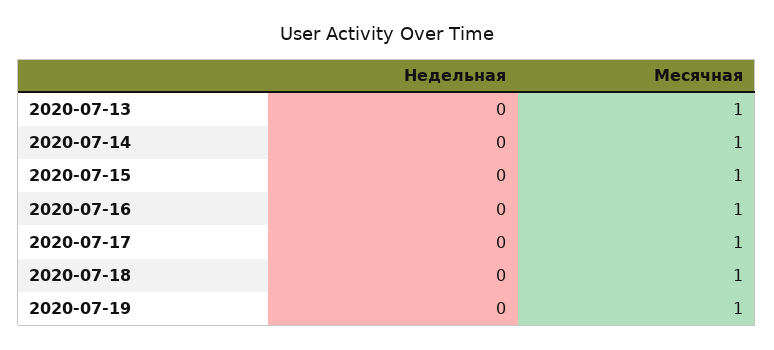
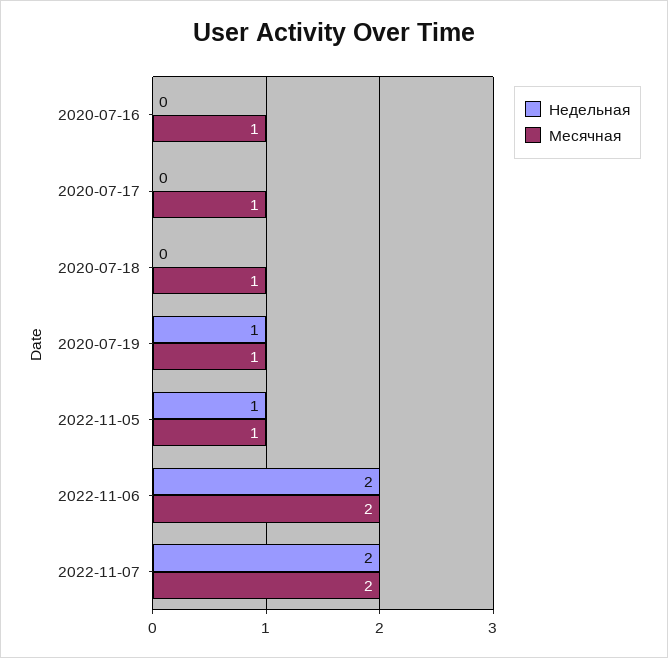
Недельная, 2020-07-13: 0 -> none
Месячная, 2020-07-13: 1 -> none
Недельная, 2020-07-14: 0 -> none
Месячная, 2020-07-14: 1 -> none
Недельная, 2020-07-15: 0 -> none
Месячная, 2020-07-15: 1 -> none
Недельная, 2020-07-19: 0 -> 1
Недельная, 2022-11-05: none -> 1
Месячная, 2022-11-05: none -> 1
Недельная, 2022-11-06: none -> 2
Месячная, 2022-11-06: none -> 2
Недельная, 2022-11-07: none -> 2
Месячная, 2022-11-07: none -> 2

